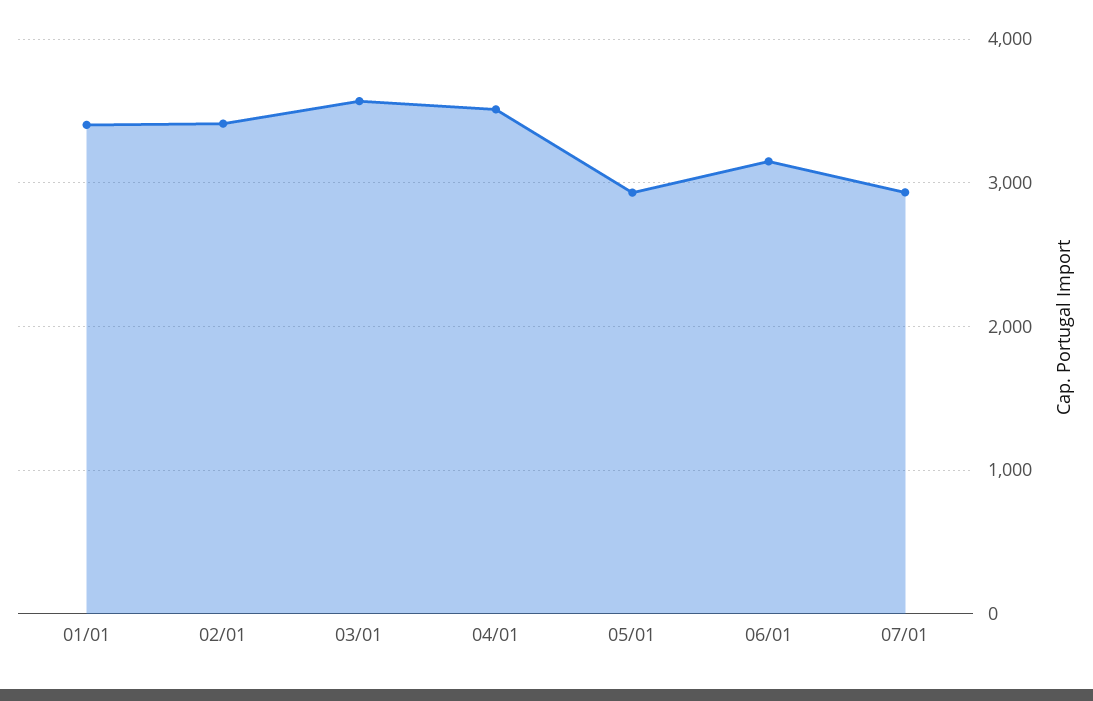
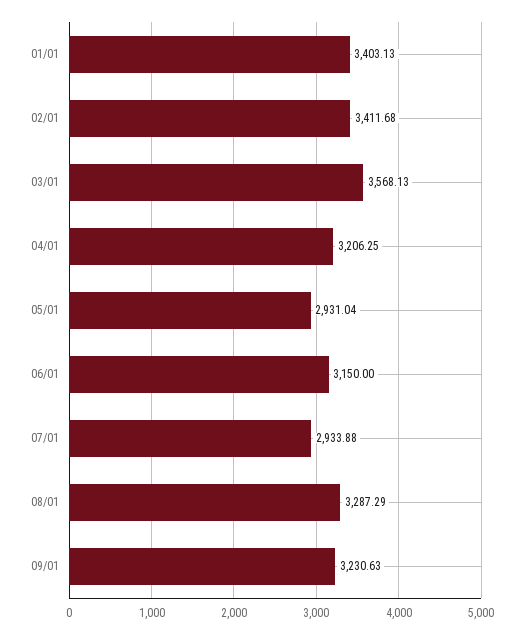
04/01: 3500 -> 3206.25
08/01: none -> 3287.29
09/01: none -> 3230.63

